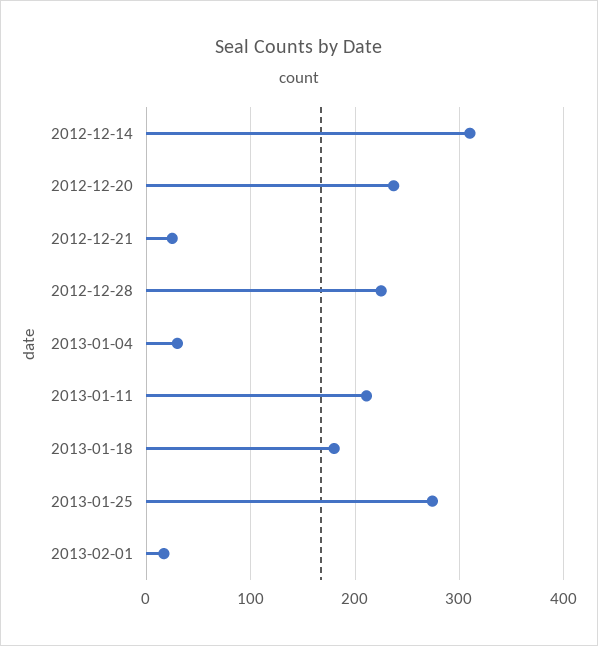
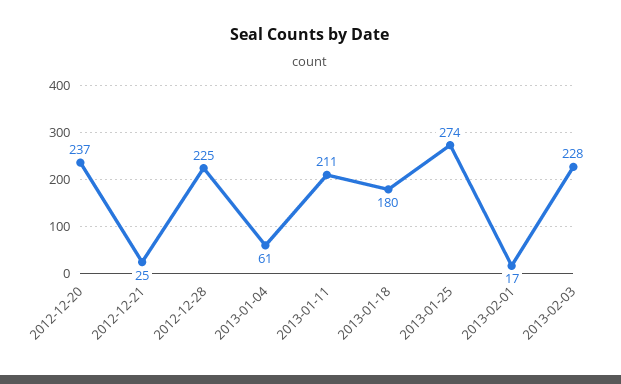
2012-12-14: 310 -> none
2013-01-04: 30 -> 61
2013-02-03: none -> 228

